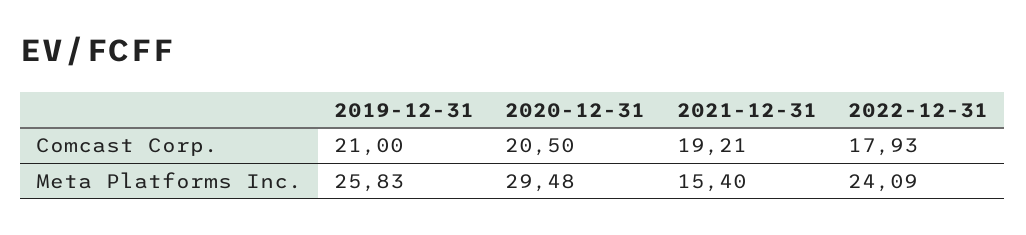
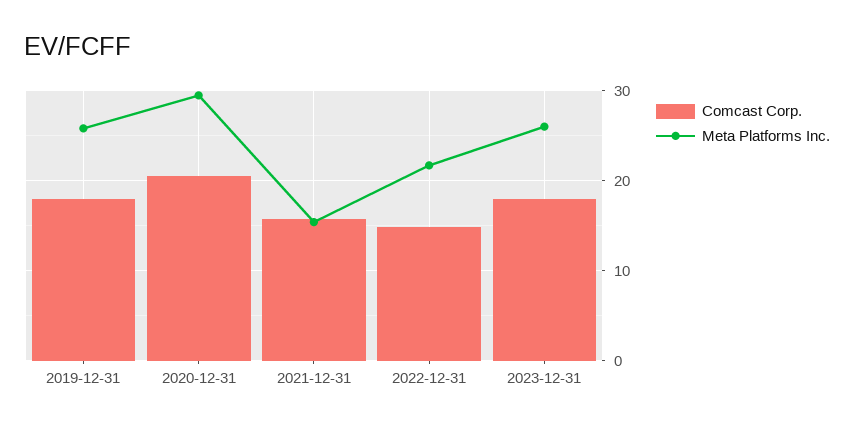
Comcast Corp., 2019-12-31: 21 -> 18
Comcast Corp., 2021-12-31: 19.21 -> 16
Comcast Corp., 2022-12-31: 17.93 -> 15
Meta Platforms Inc., 2022-12-31: 24.09 -> 22
Comcast Corp., 2023-12-31: none -> 18
Meta Platforms Inc., 2023-12-31: none -> 26

